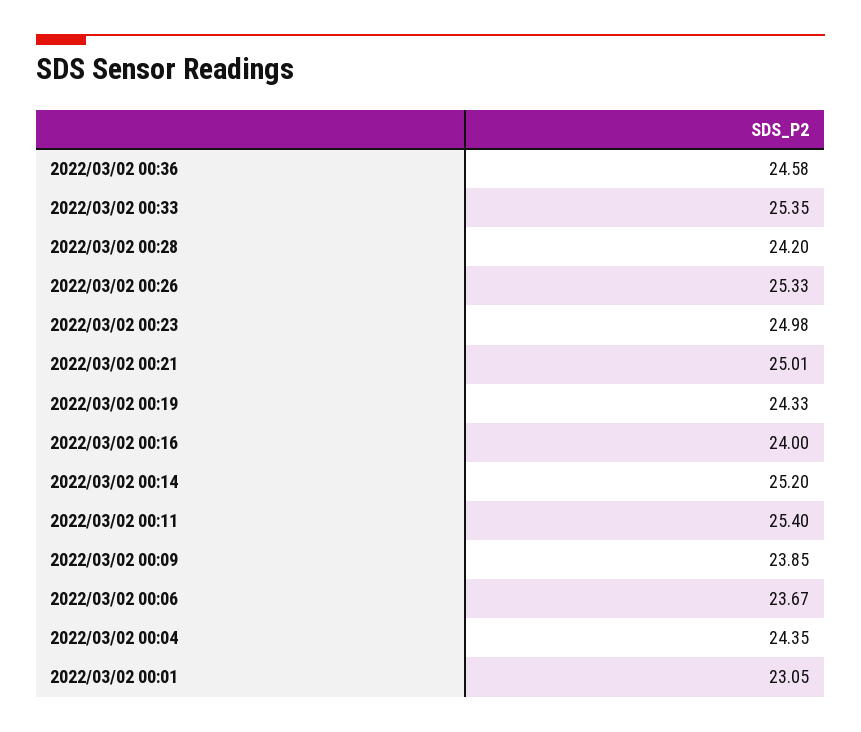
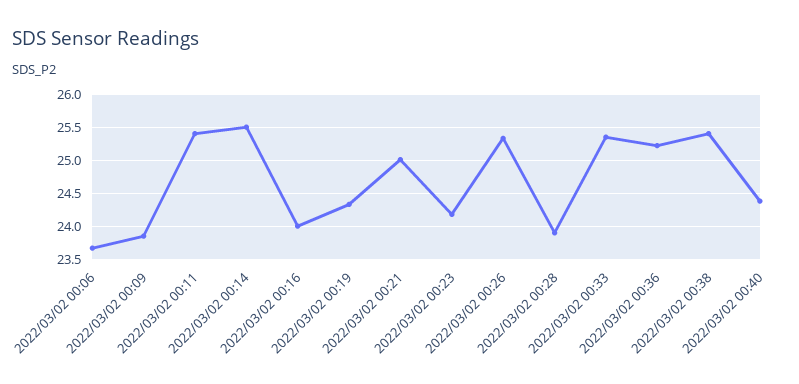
2022/03/02 00:36: 24.58 -> 25.2
2022/03/02 00:28: 24.2 -> 23.9
2022/03/02 00:23: 24.98 -> 24.2
2022/03/02 00:14: 25.2 -> 25.5
2022/03/02 00:04: 24.35 -> none
2022/03/02 00:01: 23.05 -> none
2022/03/02 00:38: none -> 25.4
2022/03/02 00:40: none -> 24.4

